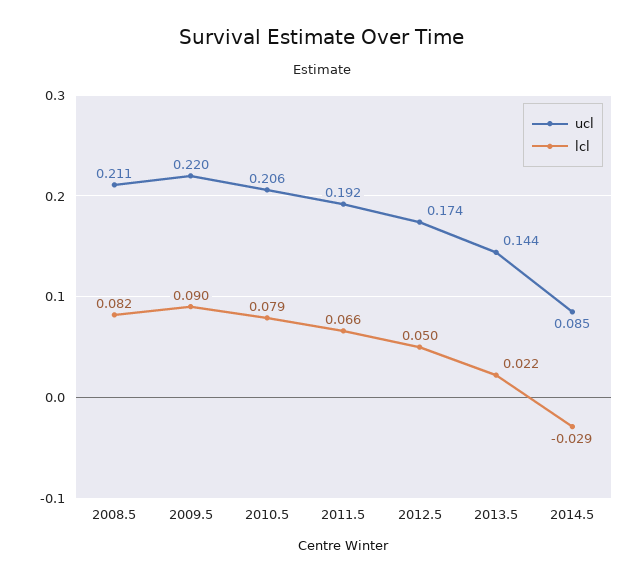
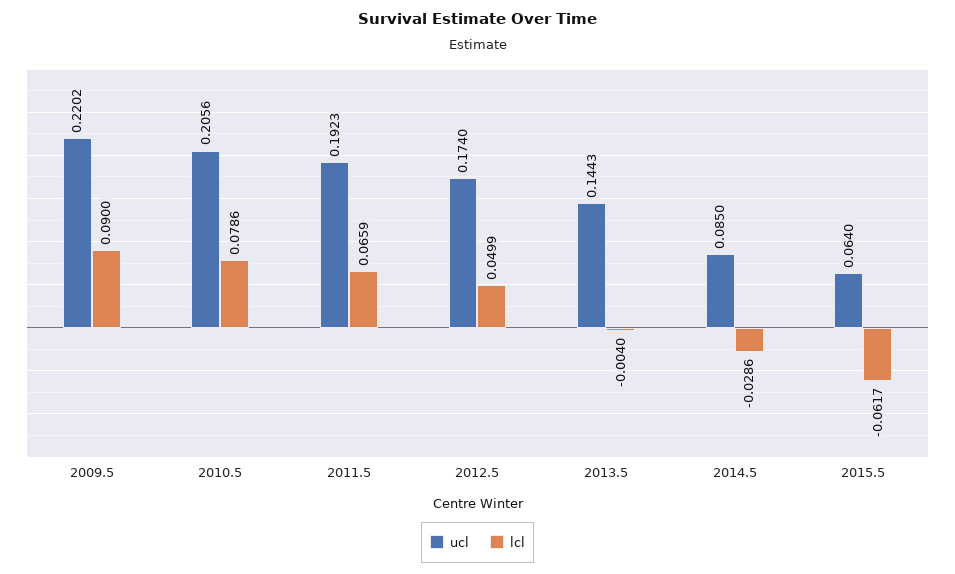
ucl, 2008.5: 0.211 -> none
lcl, 2008.5: 0.082 -> none
lcl, 2013.5: 0.022 -> -0.004
ucl, 2015.5: none -> 0.064
lcl, 2015.5: none -> -0.0617

